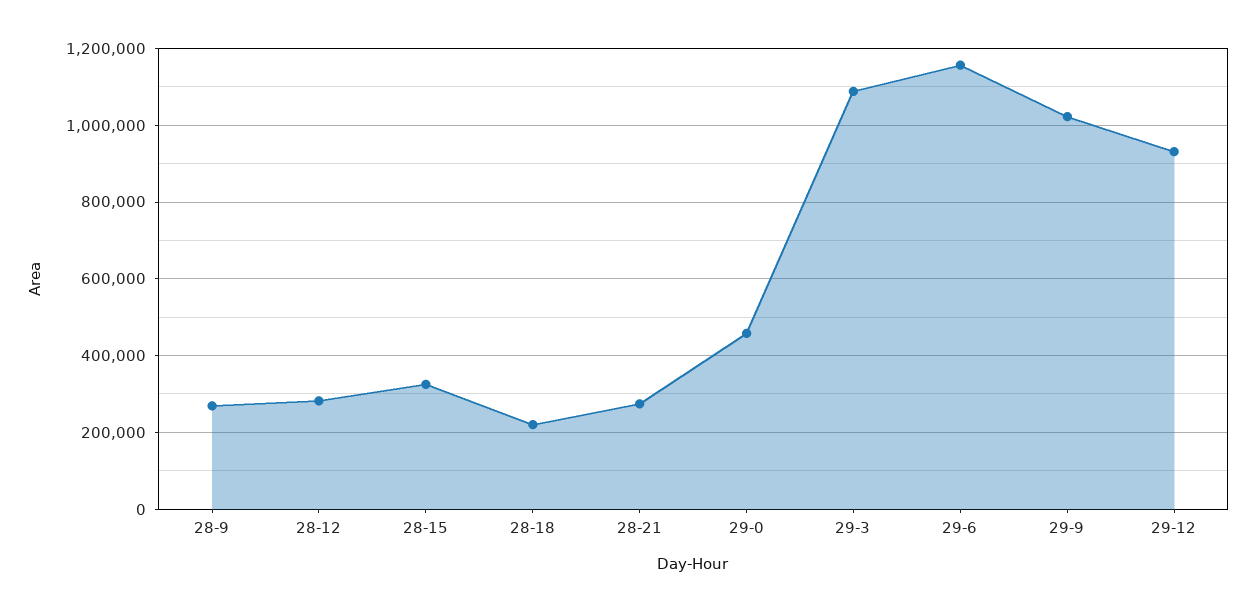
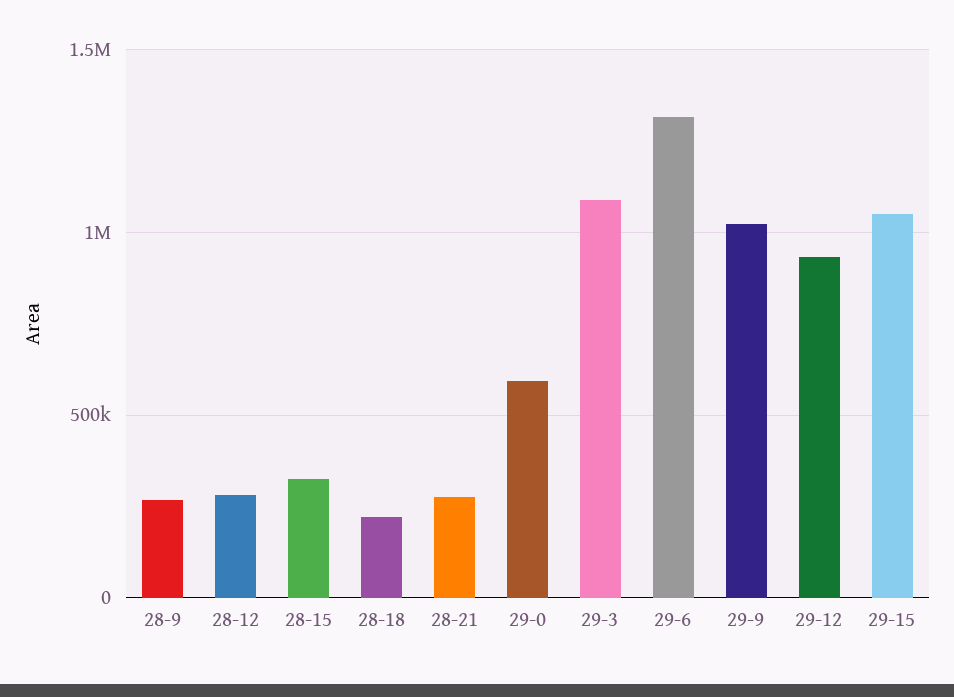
29-0: 460000 -> 600000
29-6: 1160000 -> 1300000
29-15: none -> 1050000

